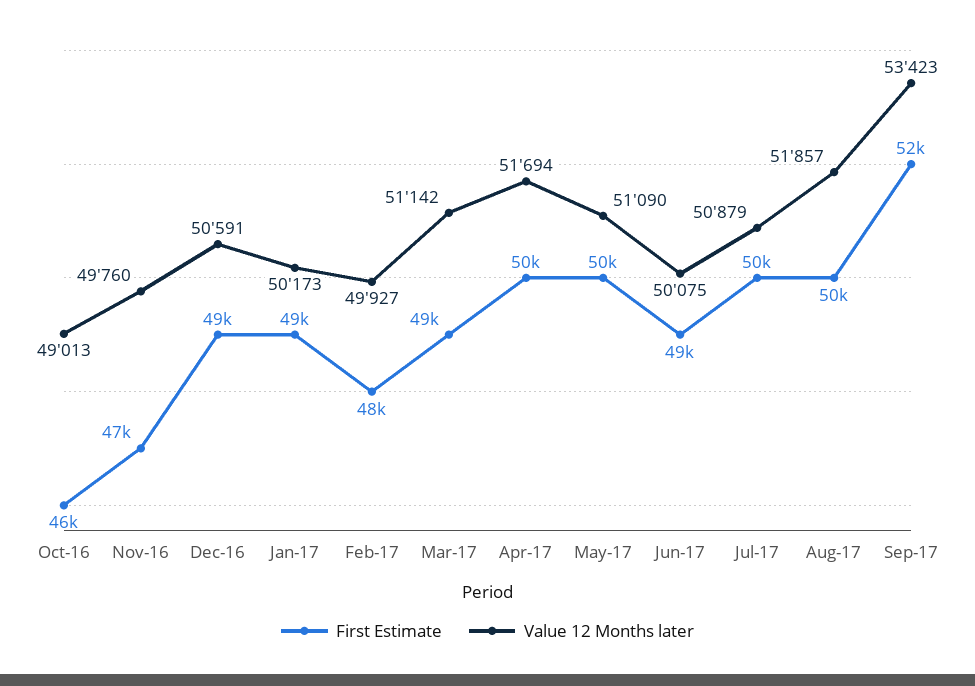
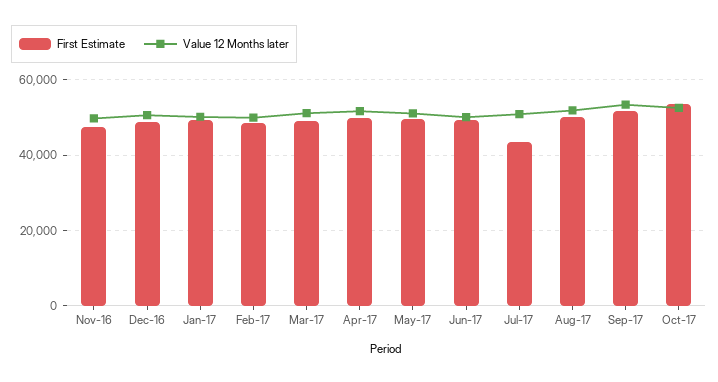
First Estimate, Oct-16: 46000 -> none
Value 12 Months later, Oct-16: 49013 -> none
First Estimate, Jul-17: 50000 -> 44000
First Estimate, Oct-17: none -> 54000
Value 12 Months later, Oct-17: none -> 52000

